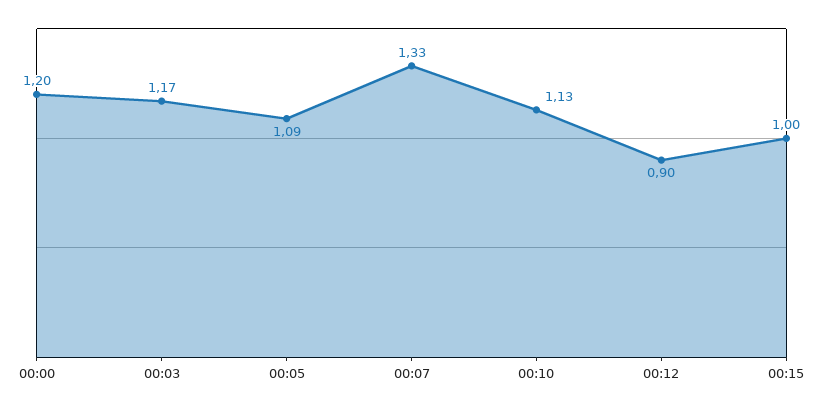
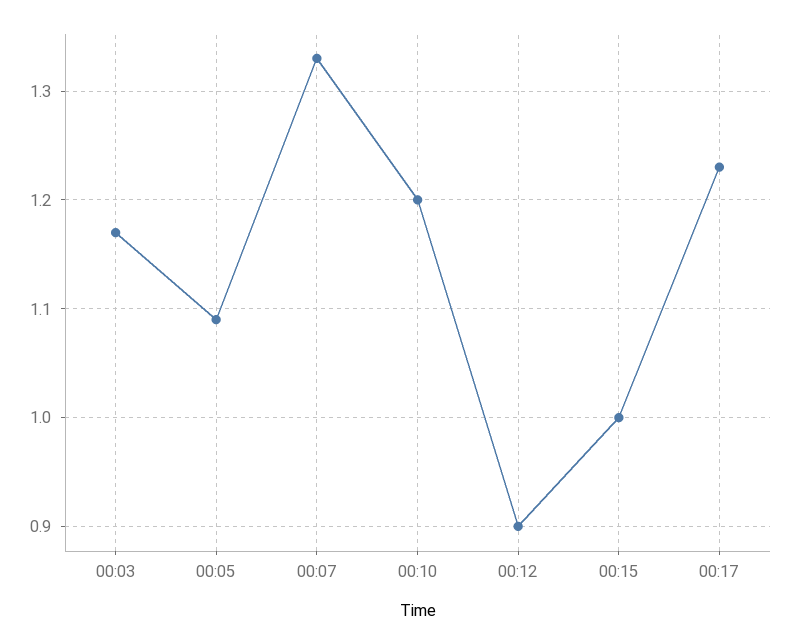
00:00: 1.2 -> none
00:10: 1.13 -> 1.2
00:17: none -> 1.23

